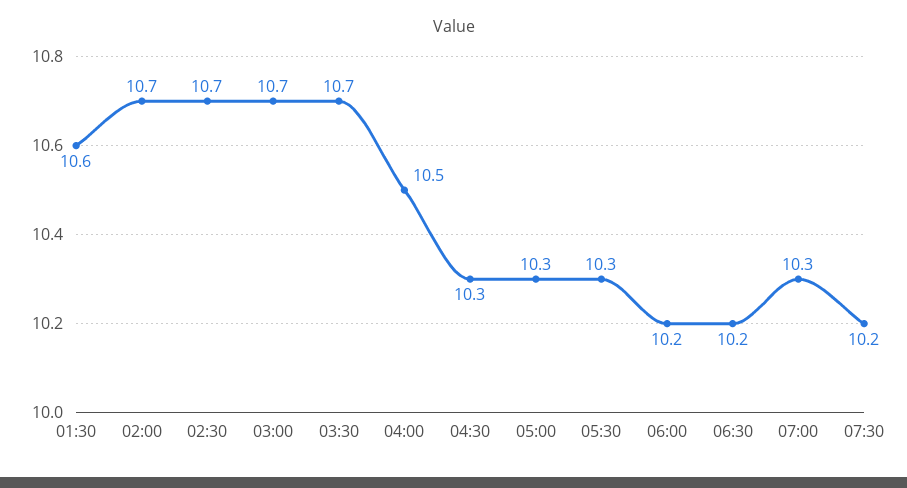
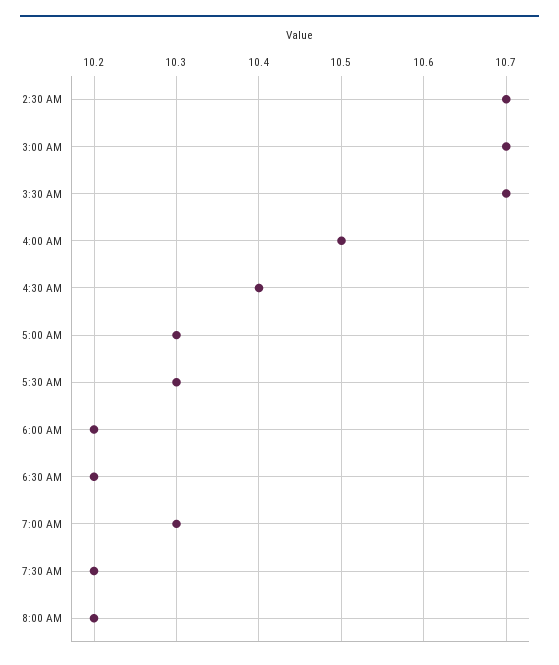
01:30: 10.6 -> none
02:00: 10.7 -> none
04:30: 10.3 -> 10.4
8:00 AM: none -> 10.2

